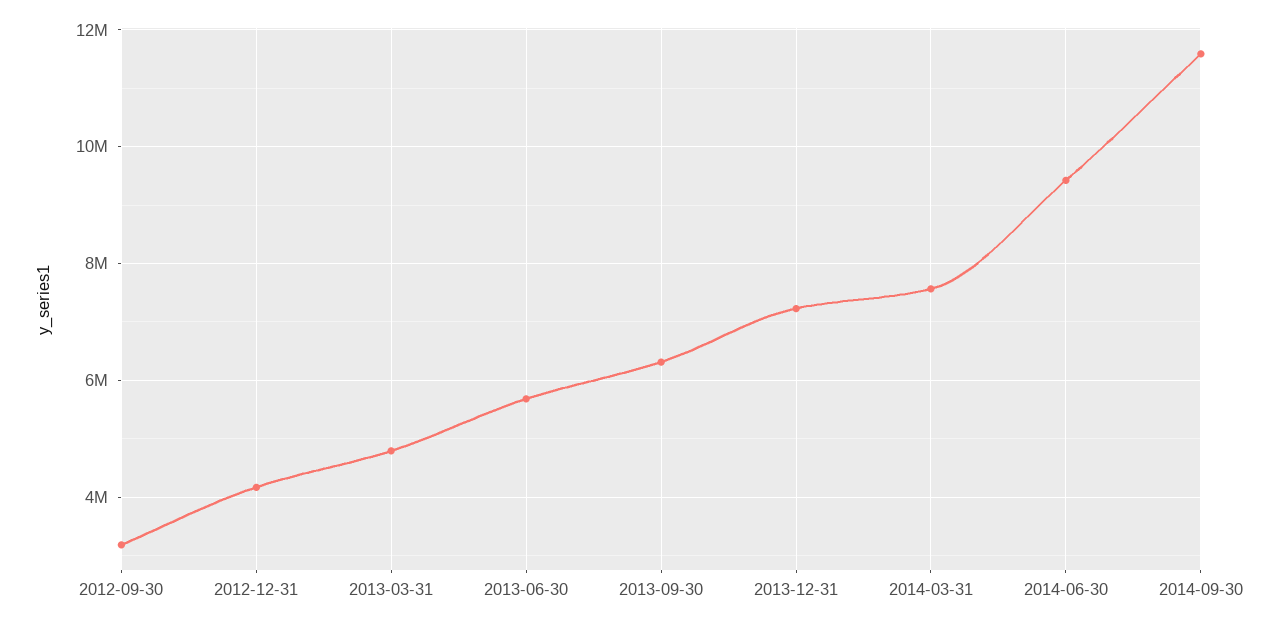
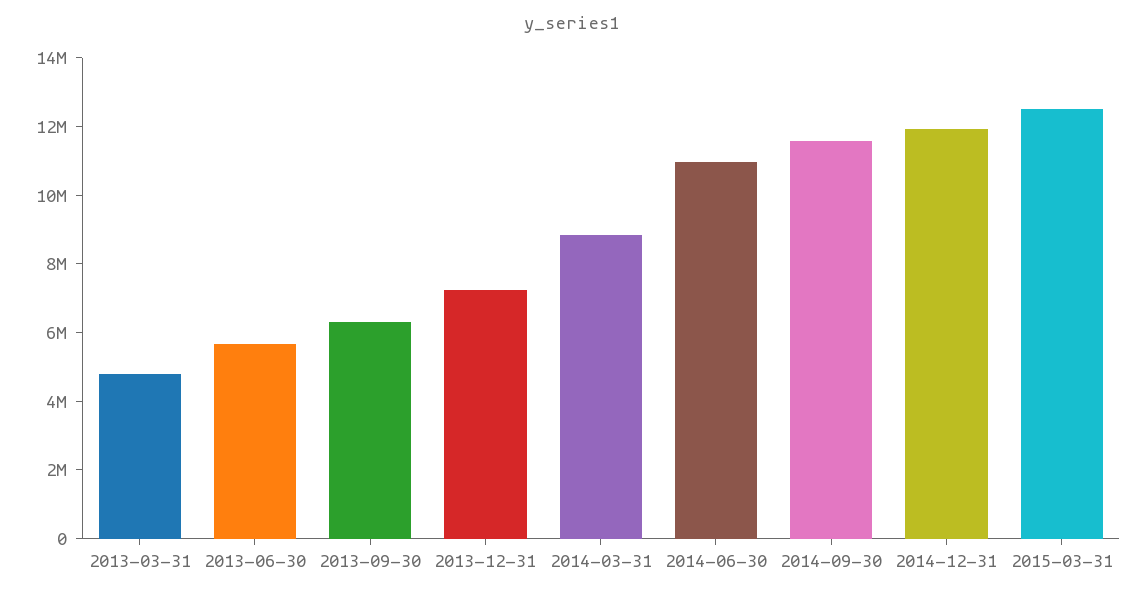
2012-09-30: 3200000 -> none
2012-12-31: 4200000 -> none
2014-03-31: 7600000 -> 9000000
2014-06-30: 9400000 -> 11000000
2014-12-31: none -> 12000000
2015-03-31: none -> 12500000

